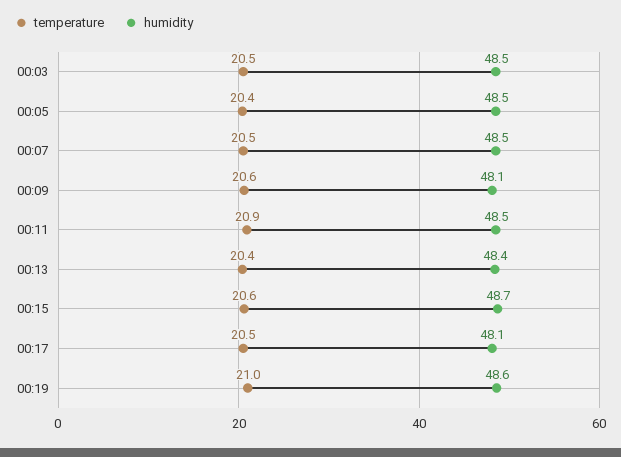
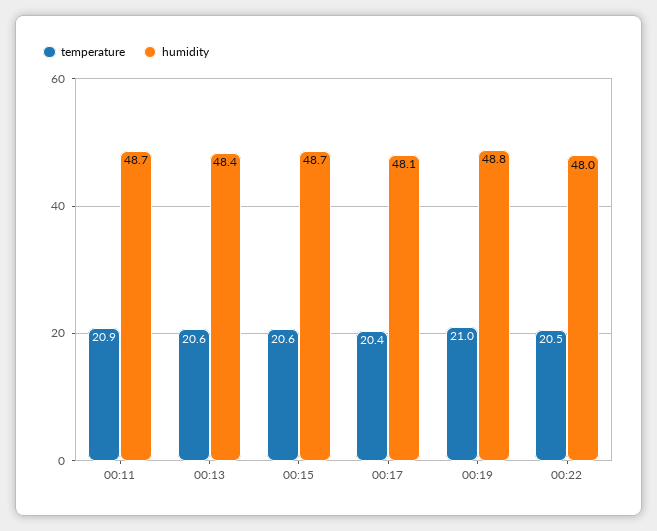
temperature, 00:03: 20.5 -> none
humidity, 00:03: 48.5 -> none
temperature, 00:05: 20.4 -> none
humidity, 00:05: 48.5 -> none
temperature, 00:07: 20.5 -> none
humidity, 00:07: 48.5 -> none
temperature, 00:09: 20.6 -> none
humidity, 00:09: 48.1 -> none
humidity, 00:11: 48.5 -> 48.7
temperature, 00:13: 20.4 -> 20.6
temperature, 00:17: 20.5 -> 20.4
humidity, 00:19: 48.6 -> 48.8
temperature, 00:22: none -> 20.5
humidity, 00:22: none -> 48

